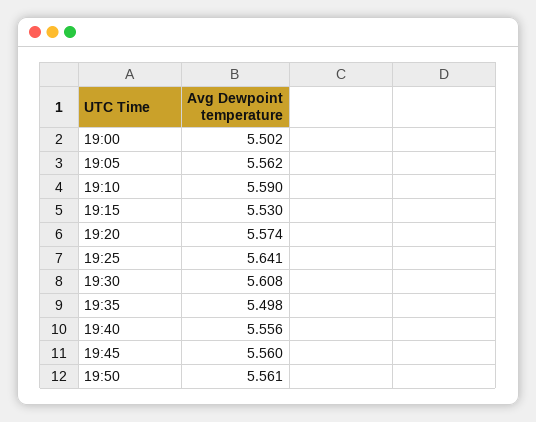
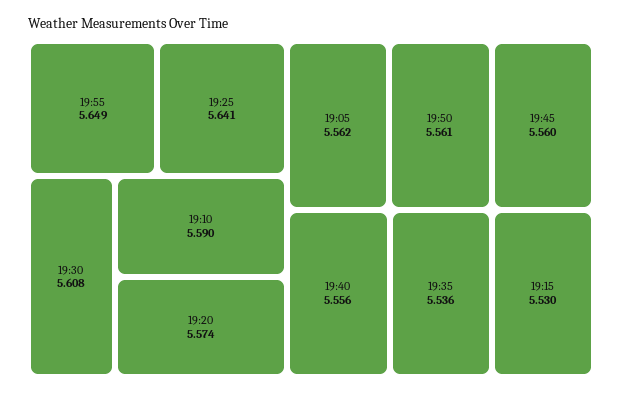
19:00: 5.502 -> none
19:35: 5.498 -> 5.536
19:55: none -> 5.649

